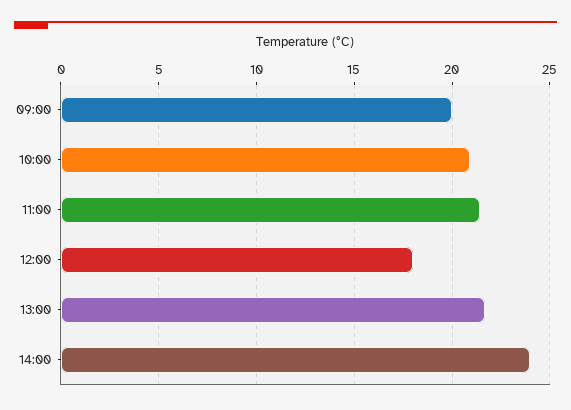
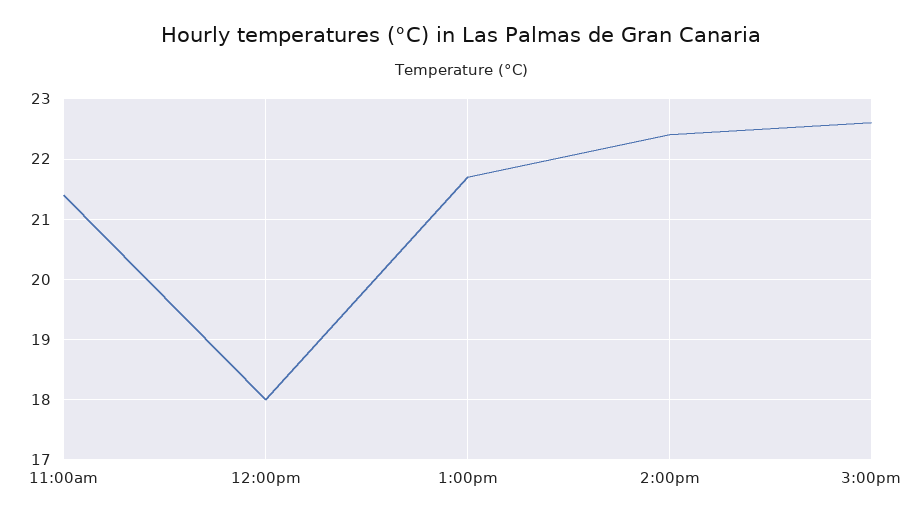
09:00: 20 -> none
10:00: 21 -> none
14:00: 24 -> 22.4
3:00pm: none -> 22.6

